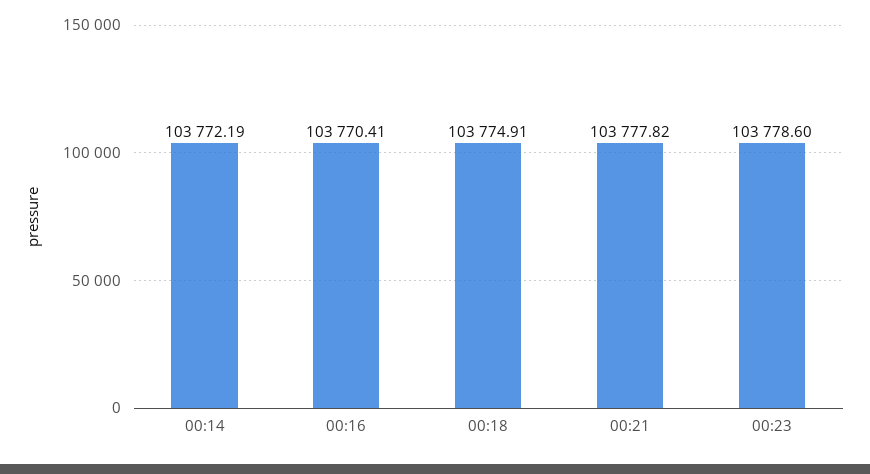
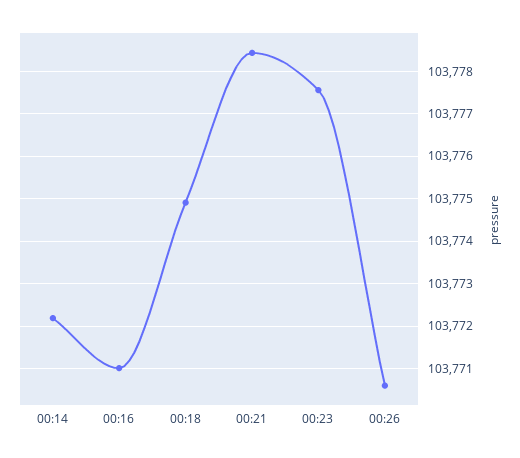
00:16: 103770.41 -> 103771
00:21: 103777.82 -> 103778.4
00:23: 103778.6 -> 103777.6
00:26: none -> 103770.6

